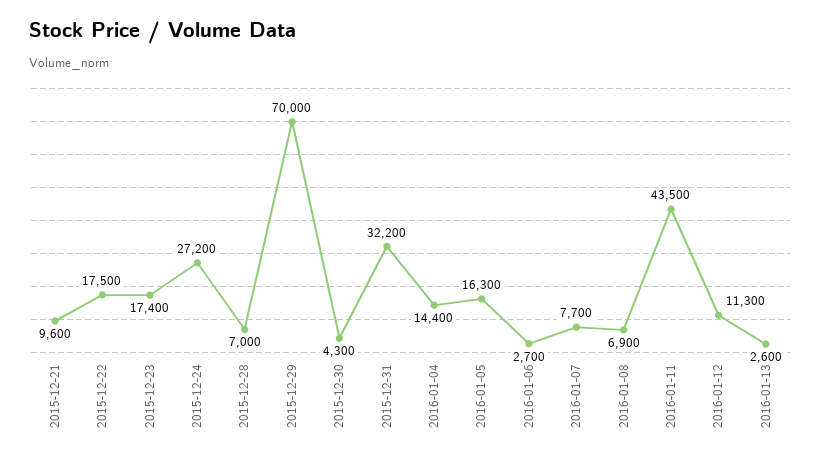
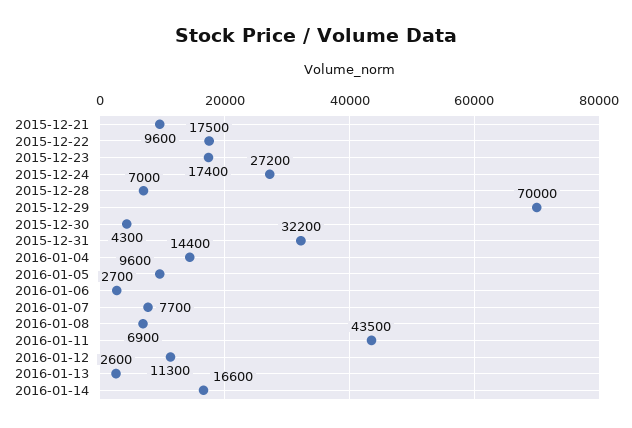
2016-01-05: 16300 -> 9600
2016-01-14: none -> 16600

